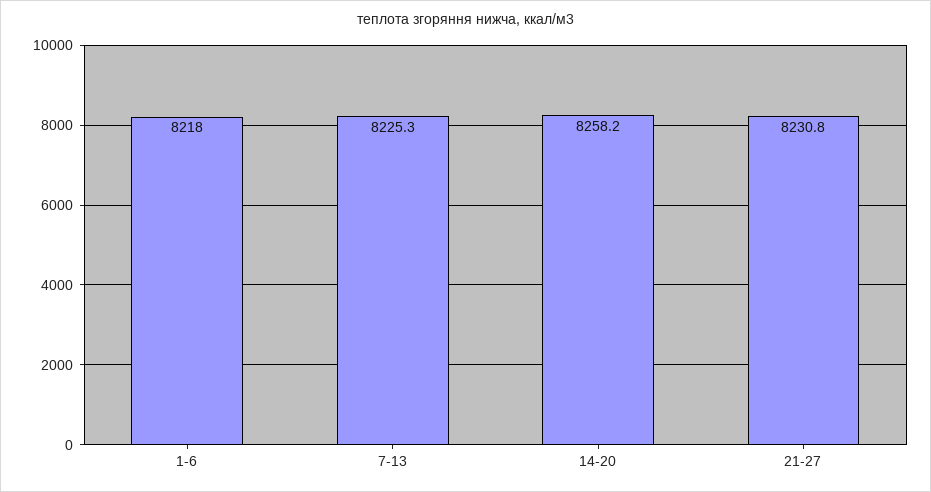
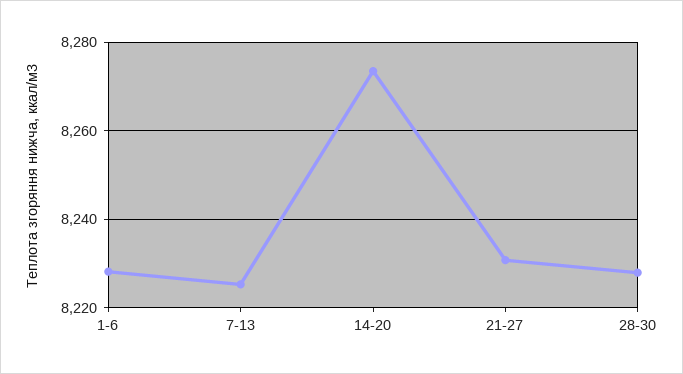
1-6: 8218 -> 8228
14-20: 8258.2 -> 8274
28-30: none -> 8228

